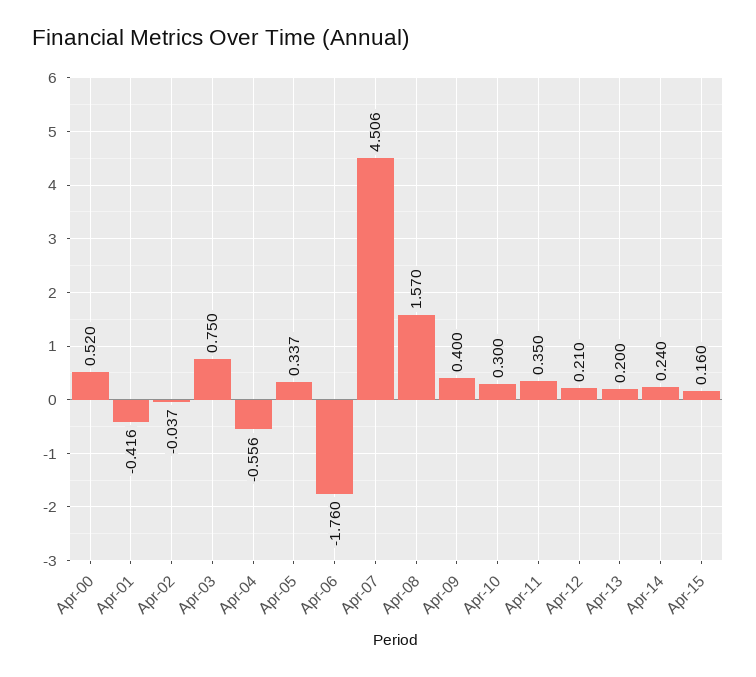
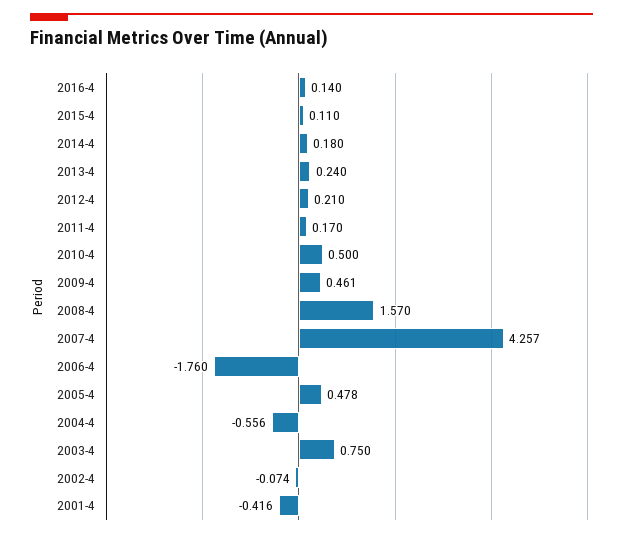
Apr-00: 0.52 -> none
Apr-02: -0.037 -> -0.074
Apr-05: 0.337 -> 0.478
Apr-07: 4.506 -> 4.257
Apr-09: 0.4 -> 0.461
Apr-10: 0.3 -> 0.5
Apr-11: 0.35 -> 0.17
Apr-13: 0.2 -> 0.24
Apr-14: 0.24 -> 0.18
Apr-15: 0.16 -> 0.11
2016-4: none -> 0.14

